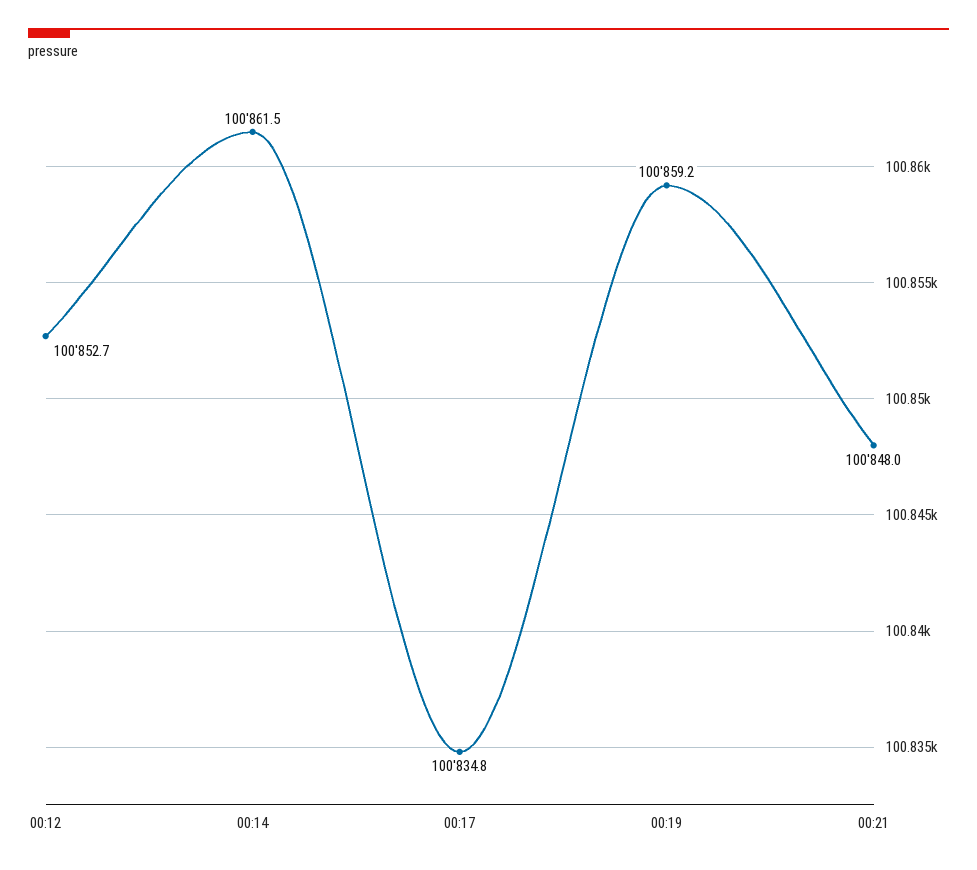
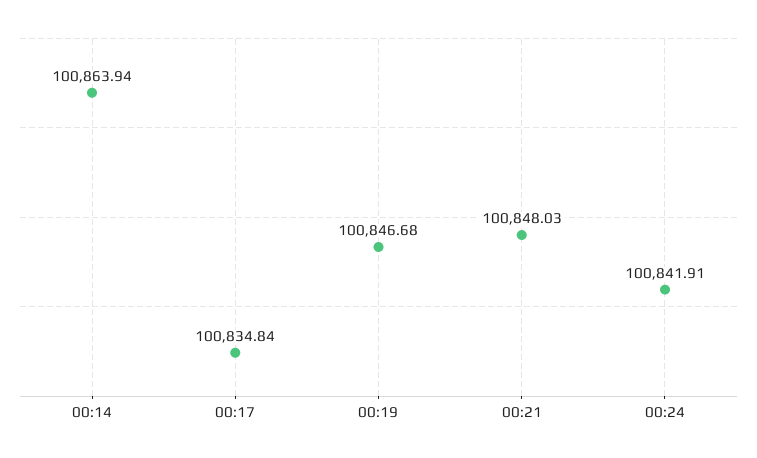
00:12: 100852.7 -> none
00:14: 100861.5 -> 100863.94
00:19: 100859.2 -> 100846.68
00:24: none -> 100841.91

